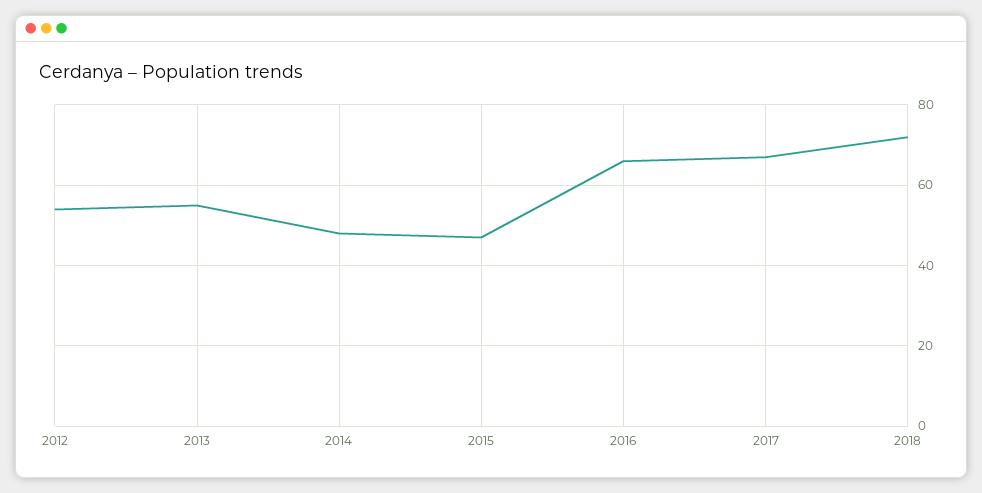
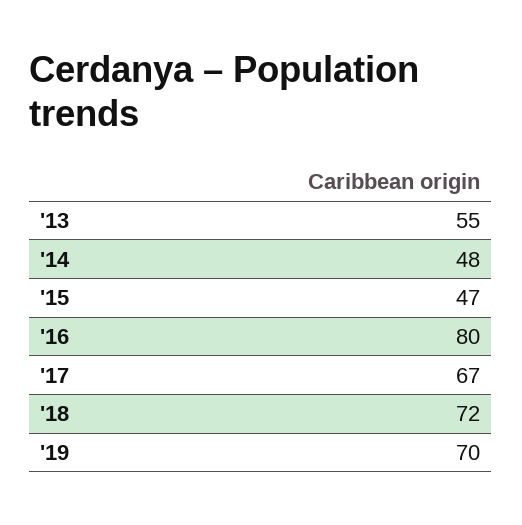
2012: 55 -> none
2016: 65 -> 80
'19: none -> 70

